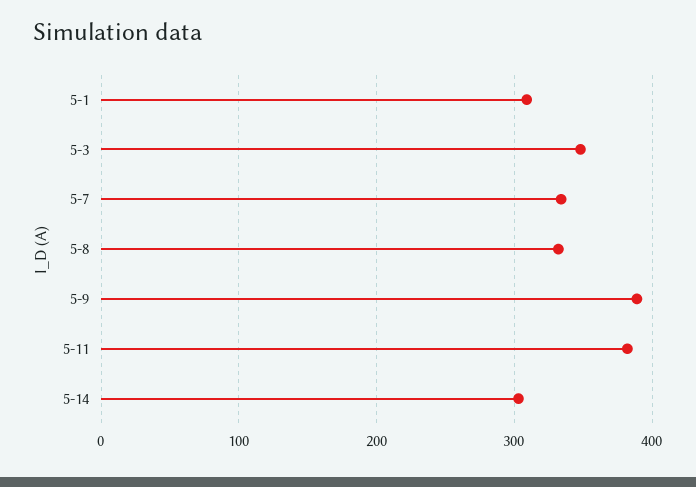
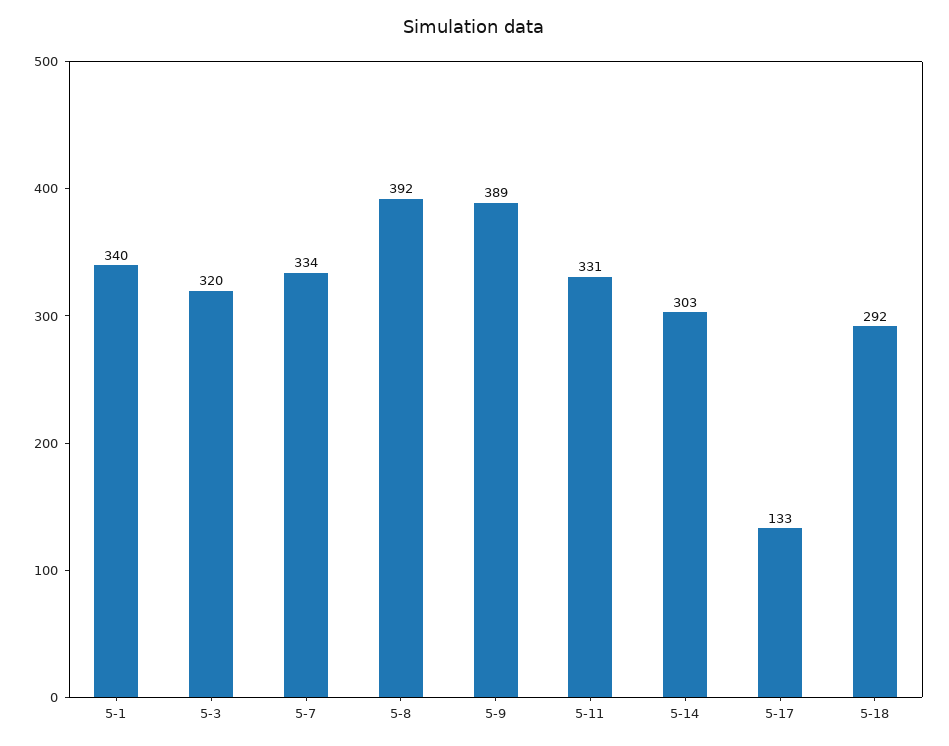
5-1: 310 -> 340
5-3: 350 -> 320
5-8: 330 -> 392
5-11: 380 -> 331
5-17: none -> 133
5-18: none -> 292

